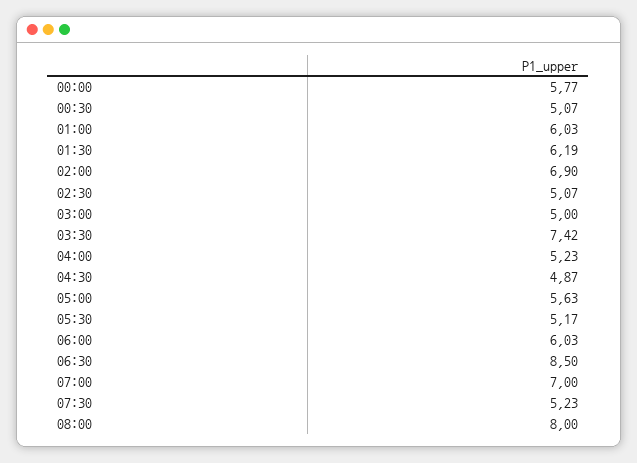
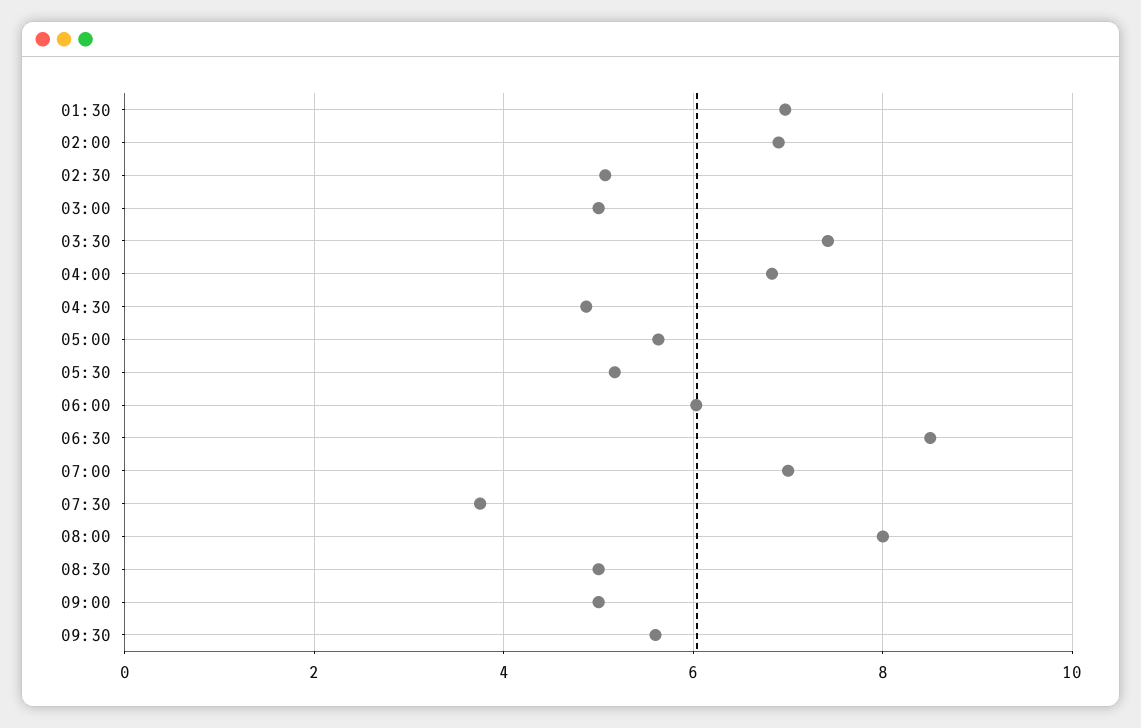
00:00: 5.77 -> none
00:30: 5.07 -> none
01:00: 6.03 -> none
01:30: 6.19 -> 7
04:00: 5.23 -> 6.8
07:30: 5.23 -> 3.8
08:30: none -> 5
09:00: none -> 5
09:30: none -> 5.6

